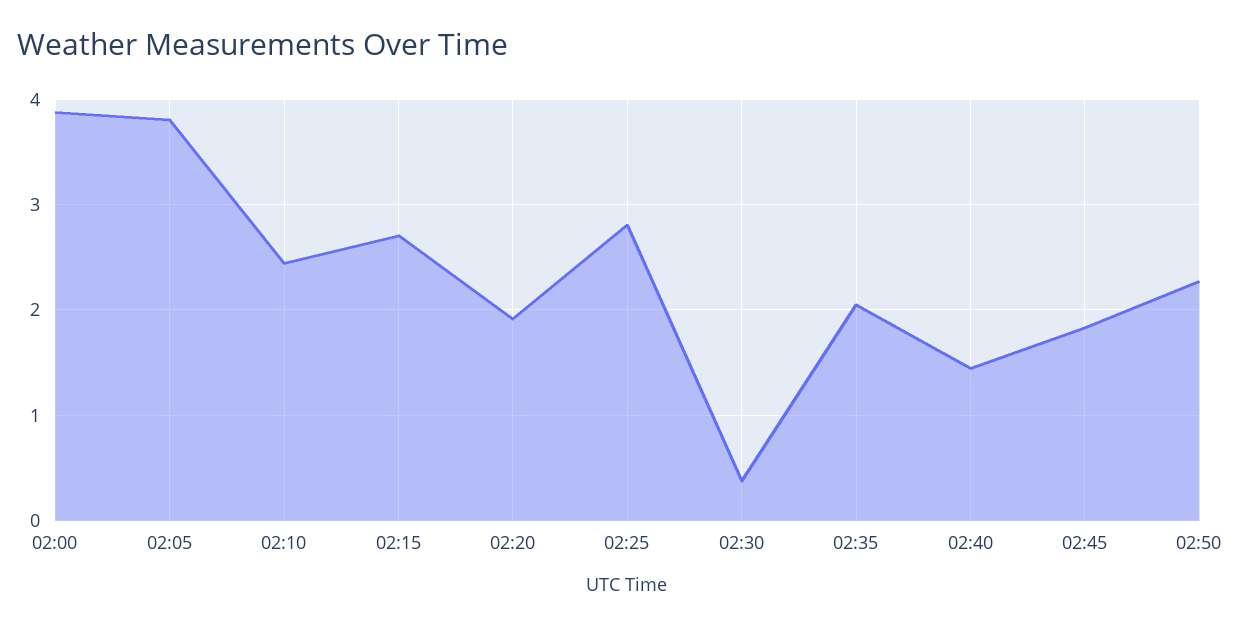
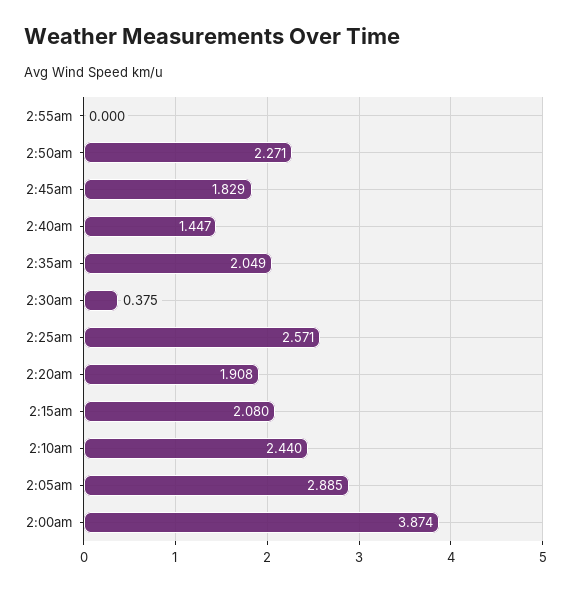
02:05: 3.8 -> 2.885
02:15: 2.7 -> 2.08
02:25: 2.8 -> 2.571
2:55am: none -> 0

